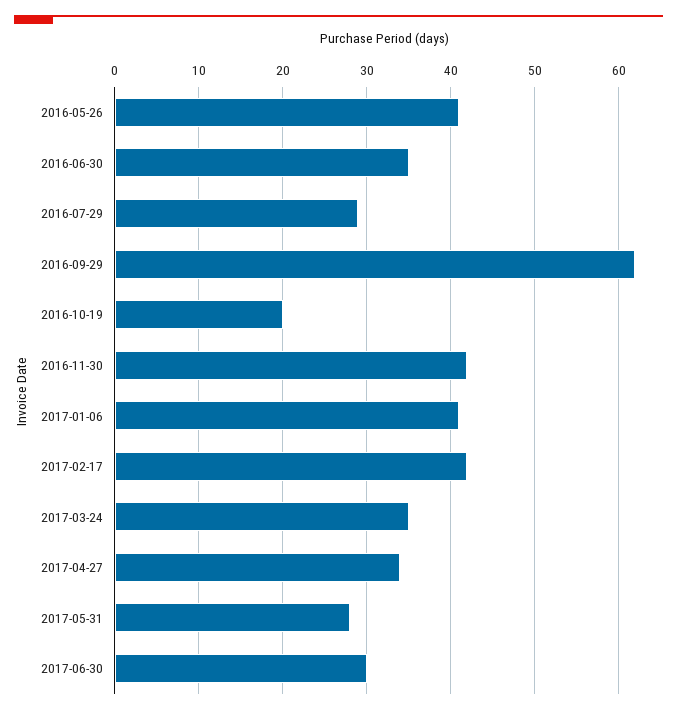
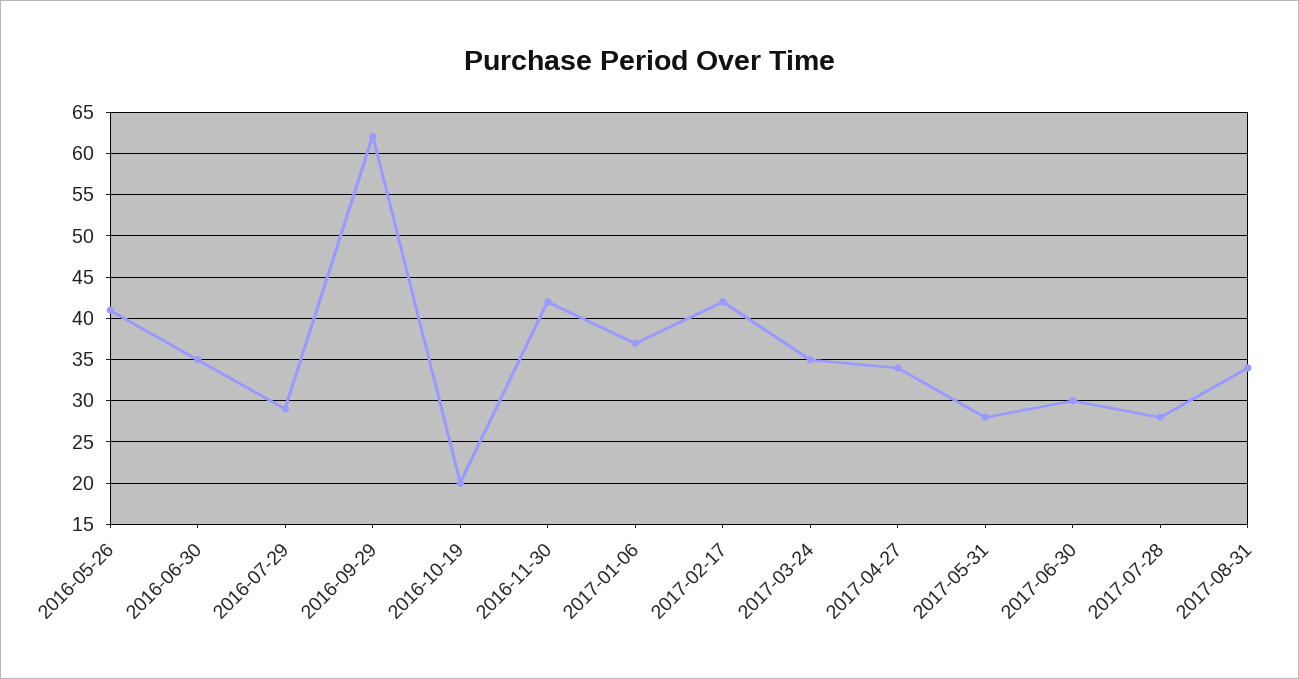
2017-01-06: 41 -> 37
2017-07-28: none -> 28
2017-08-31: none -> 34

